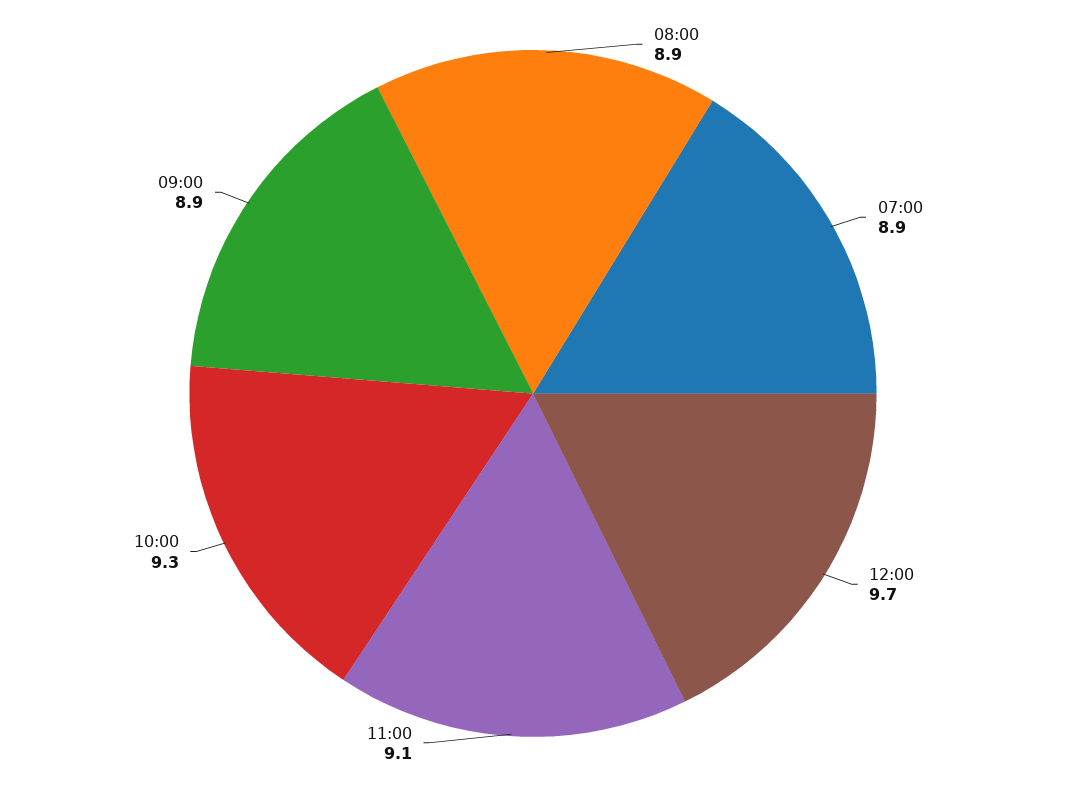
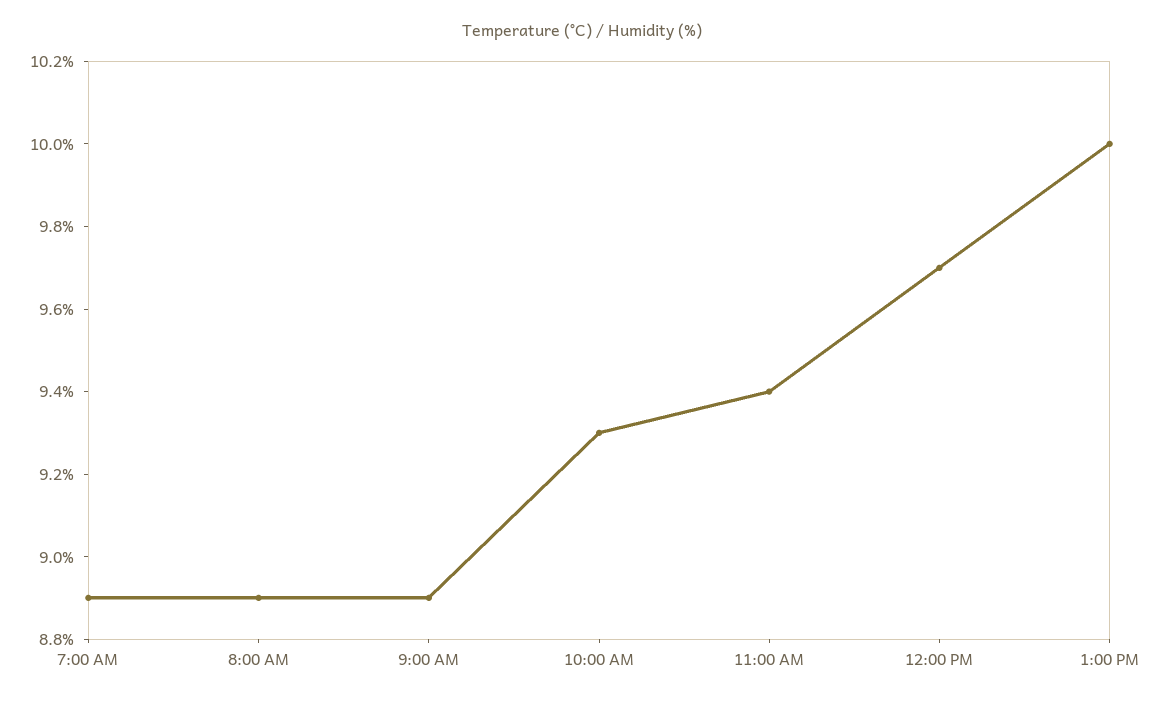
11:00: 9.1 -> 9.4
1:00 PM: none -> 10

